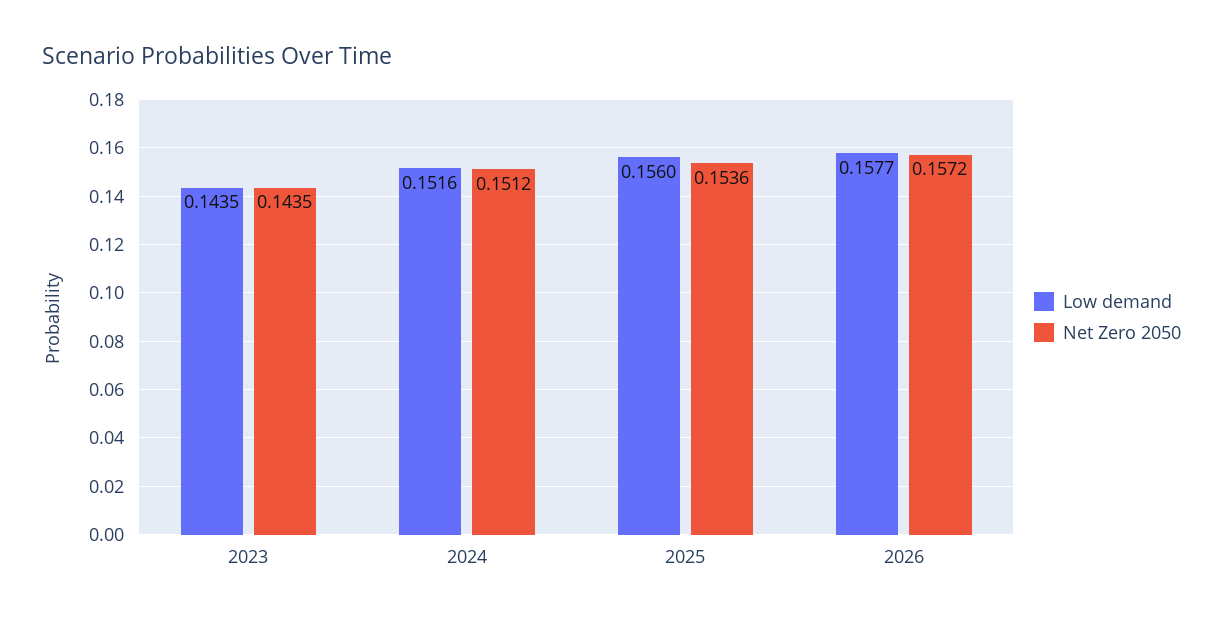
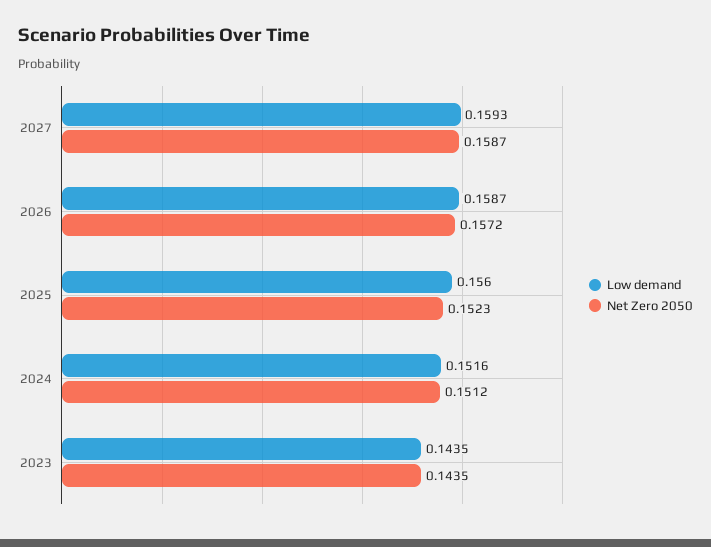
Net Zero 2050, 2025: 0.1536 -> 0.1523
Low demand, 2026: 0.1577 -> 0.1587
Low demand, 2027: none -> 0.1593
Net Zero 2050, 2027: none -> 0.1587

